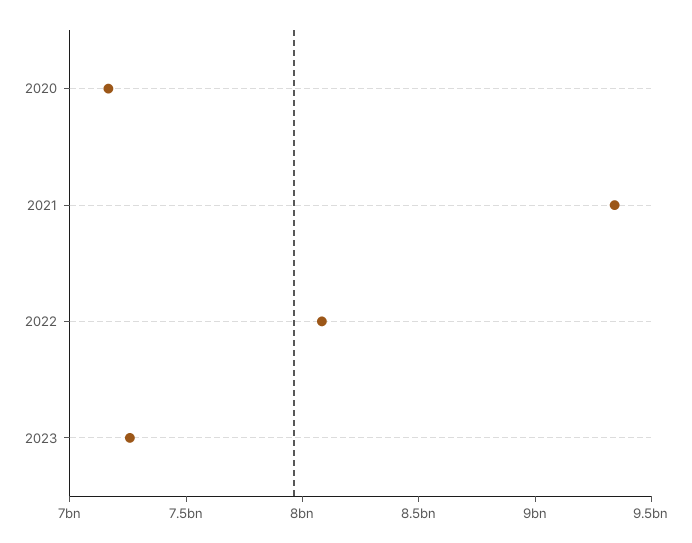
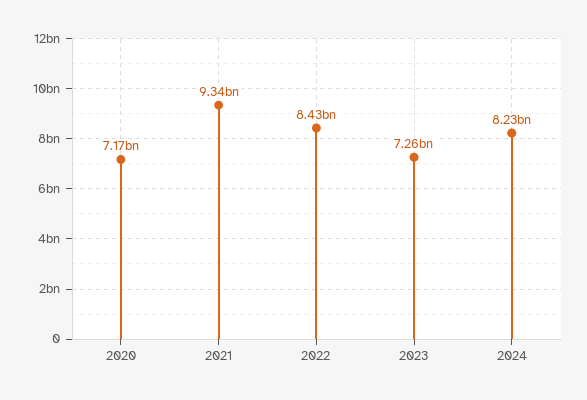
2022: 8100000000 -> 8430000000
2024: none -> 8230000000

